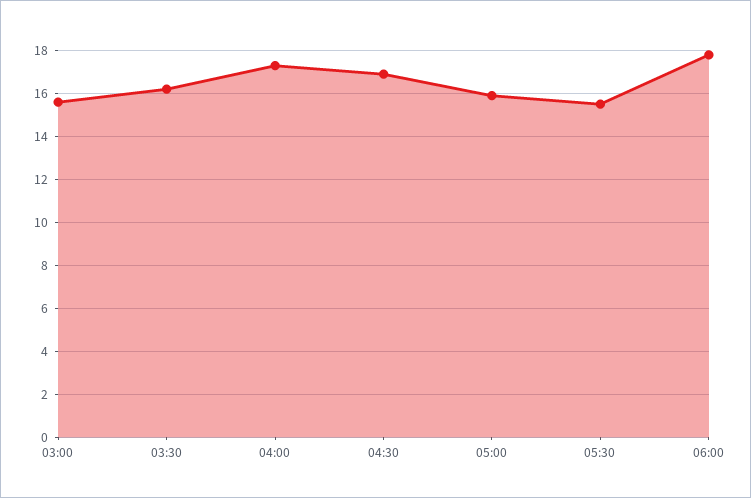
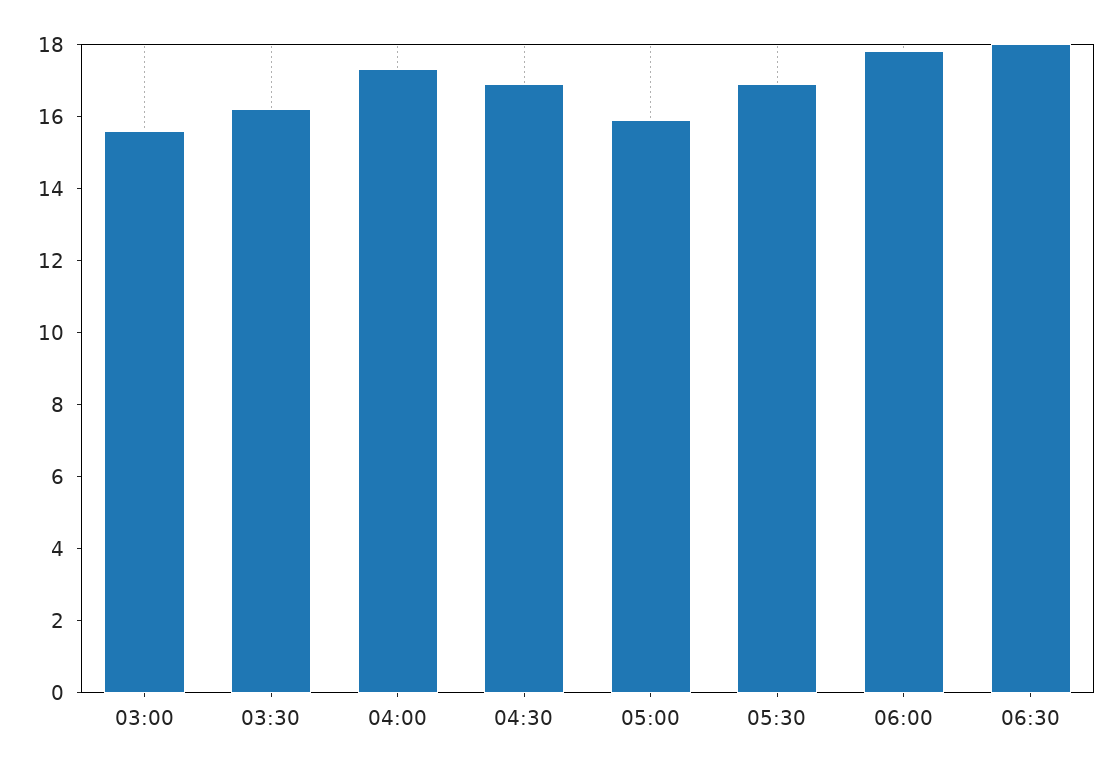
05:30: 15.5 -> 17
06:30: none -> 18

